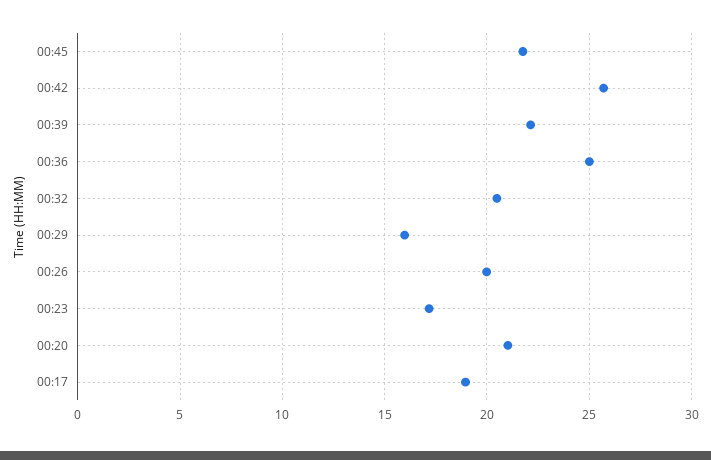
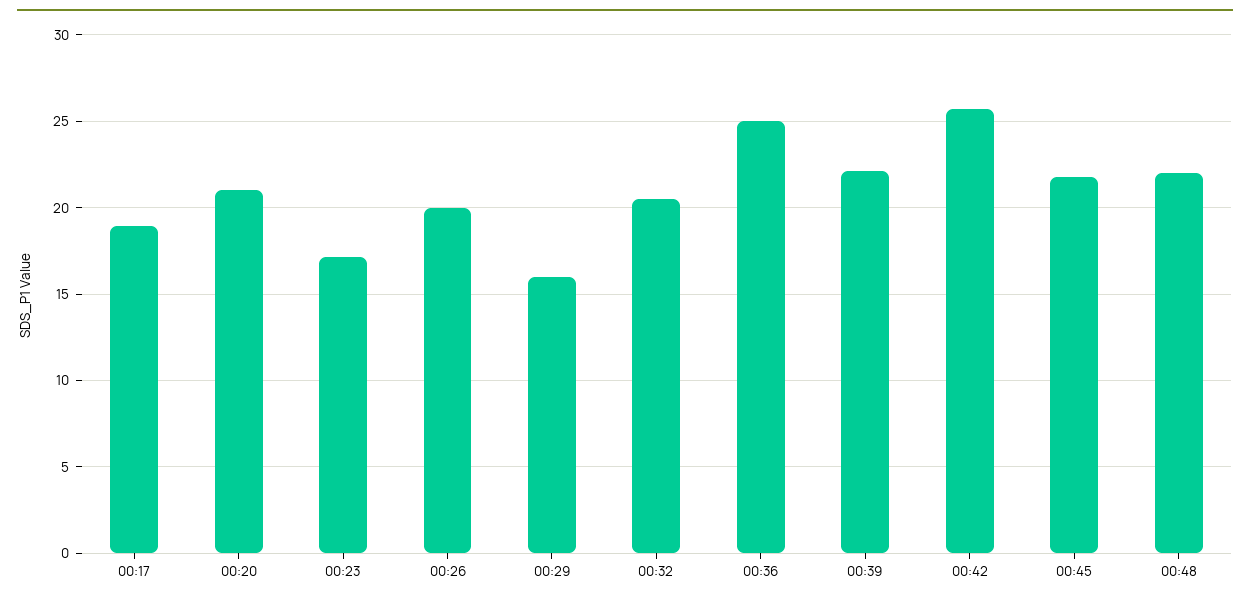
00:48: none -> 22

